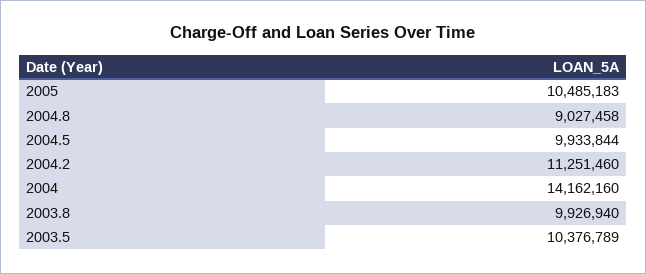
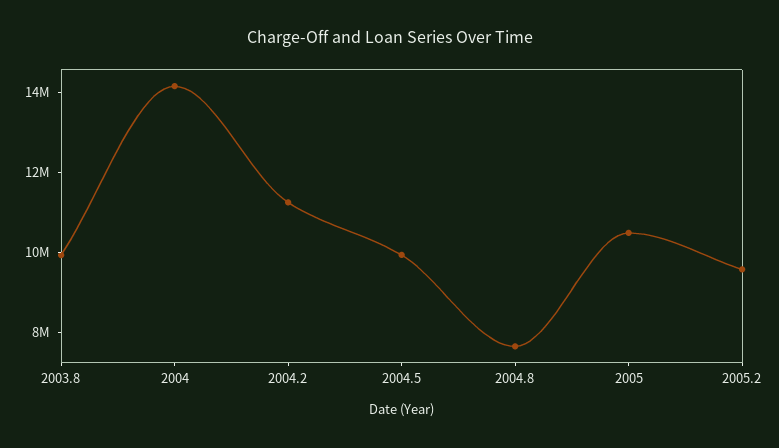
2004.8: 9027458 -> 7500000
2003.5: 10376789 -> none
2005.2: none -> 9500000

